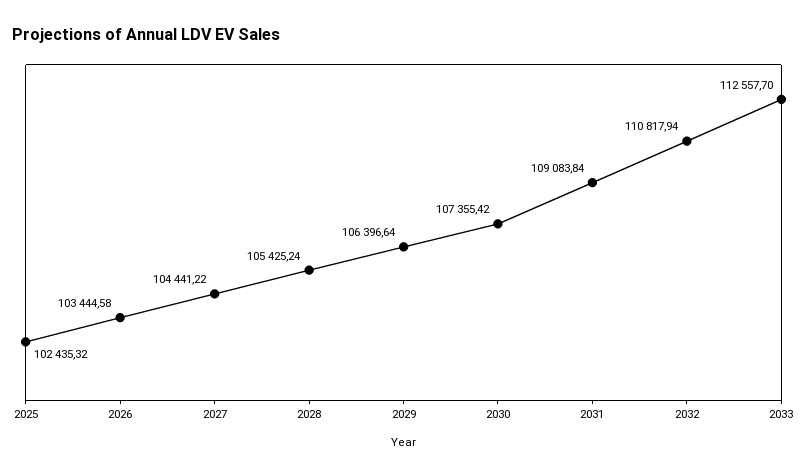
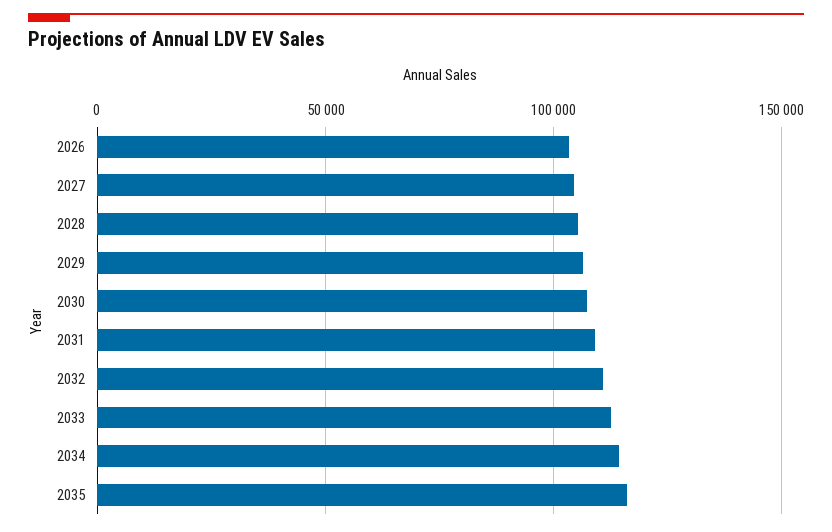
2025: 102435.32 -> none
2034: none -> 115000
2035: none -> 115000

